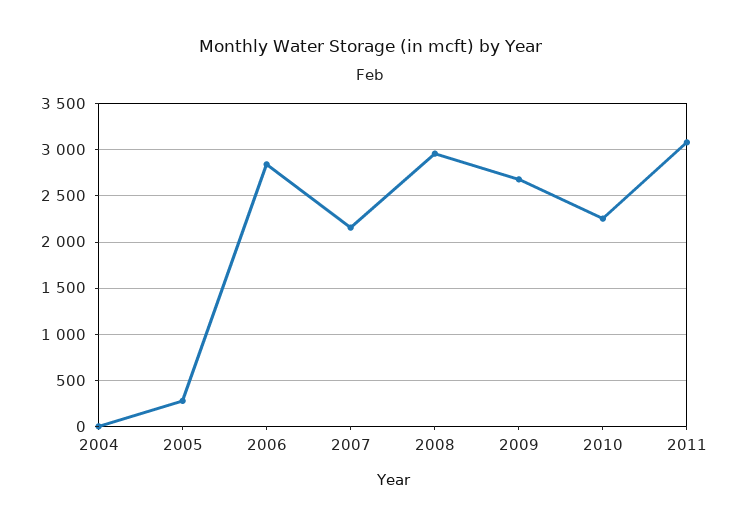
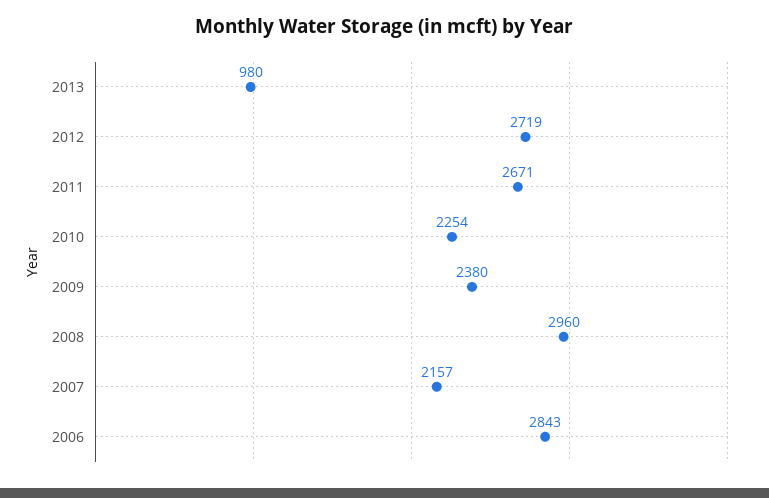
2004: 0 -> none
2005: 300 -> none
2009: 2700 -> 2380
2011: 3100 -> 2671
2013: none -> 980
2012: none -> 2719

